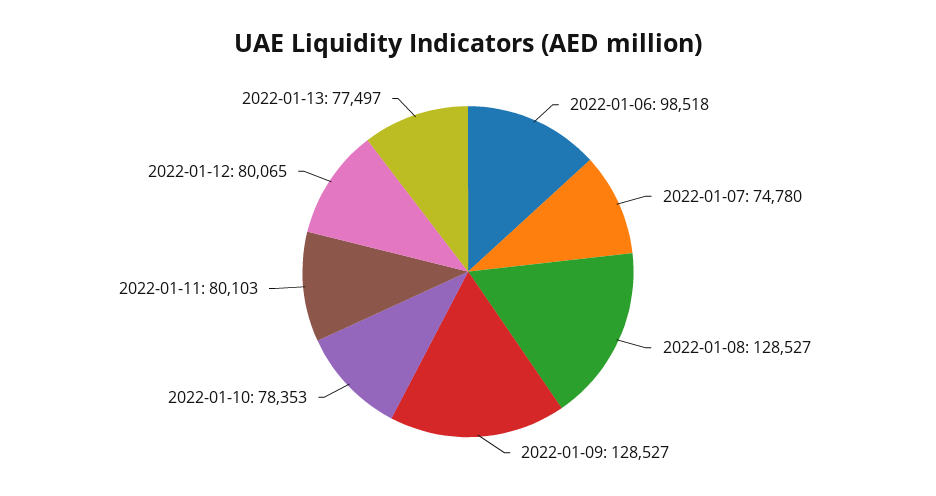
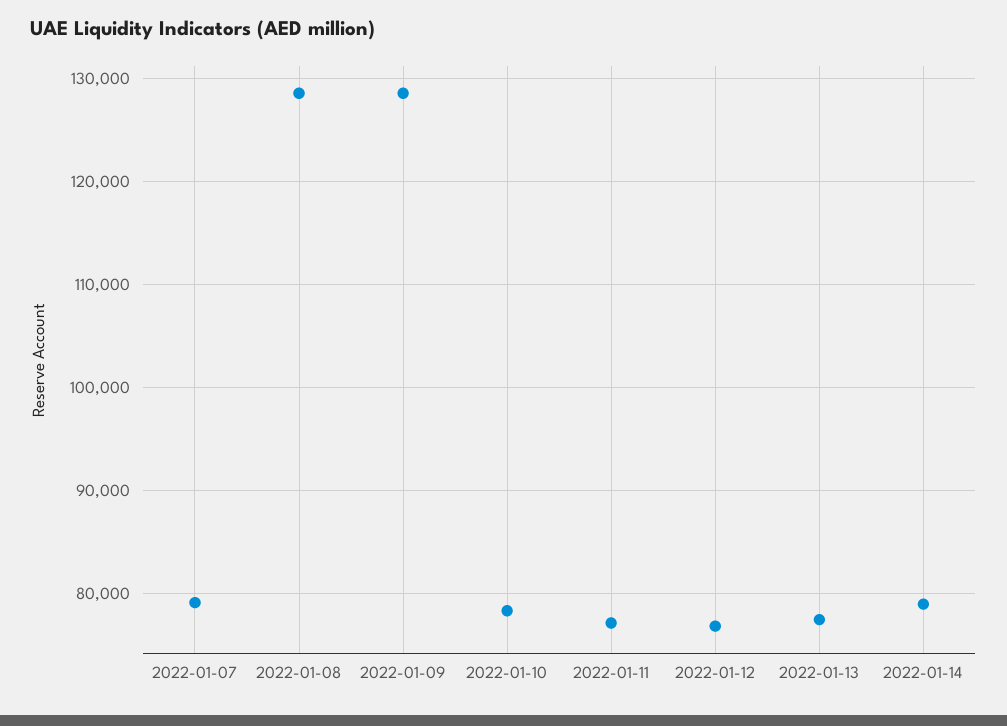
2022-01-06: 98518 -> none
2022-01-07: 74780 -> 79000
2022-01-11: 80103 -> 77000
2022-01-12: 80065 -> 77000
2022-01-14: none -> 79000

